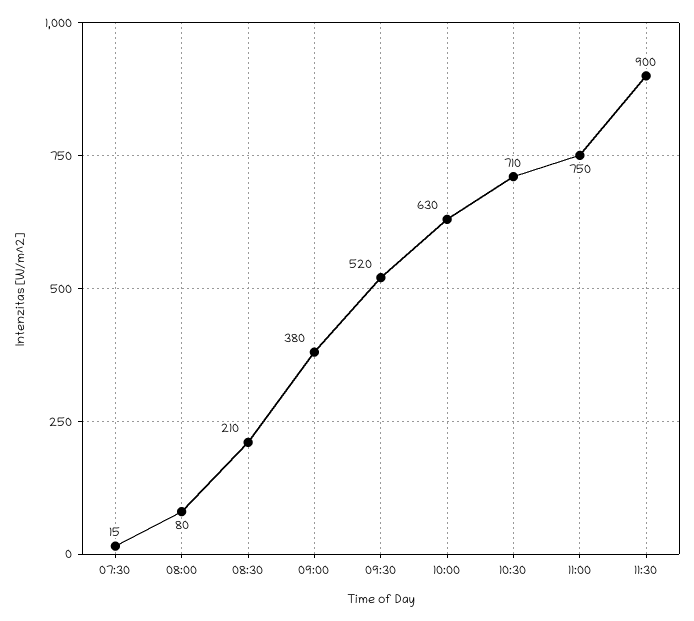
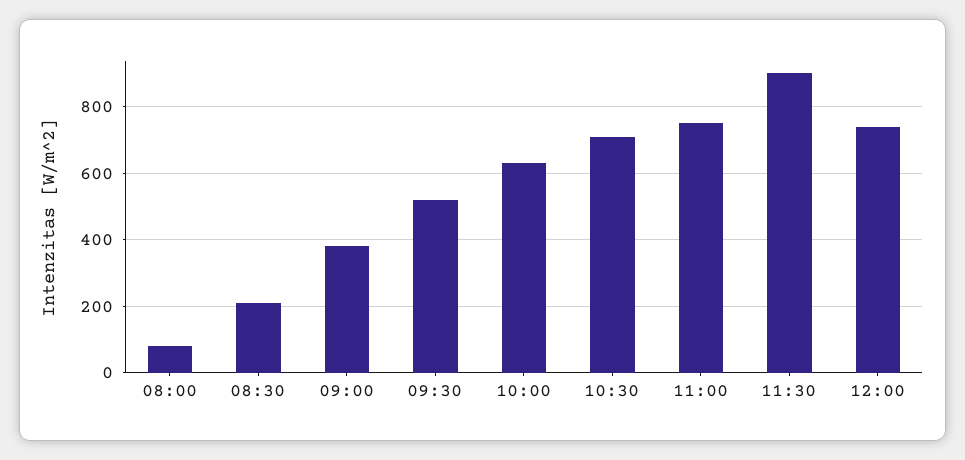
07:30: 15 -> none
12:00: none -> 740

